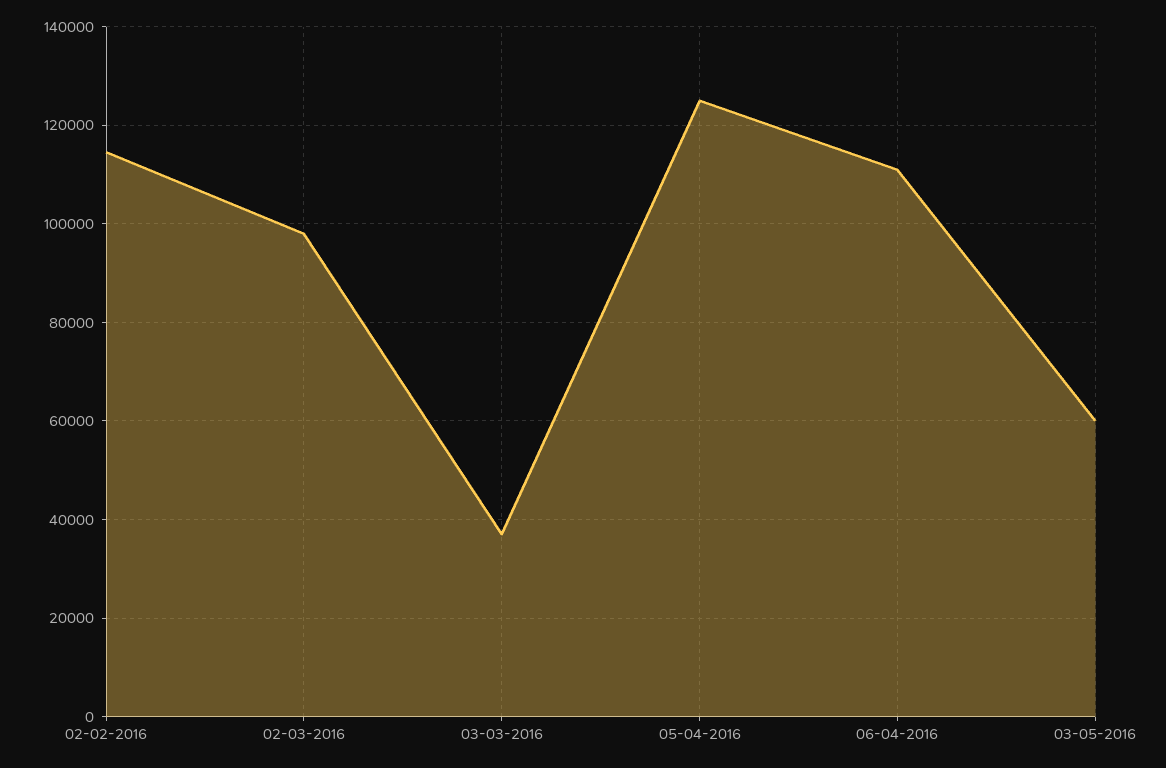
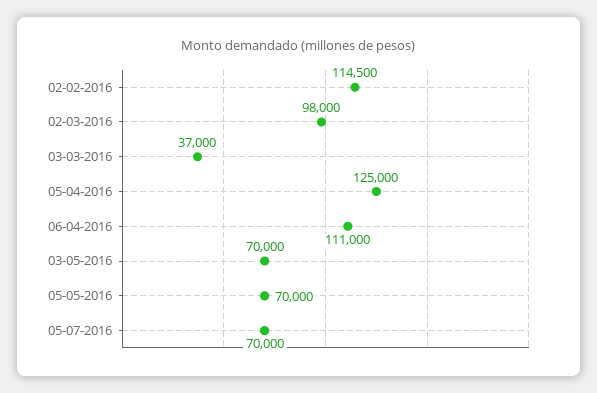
03-05-2016: 60000 -> 70000
05-05-2016: none -> 70000
05-07-2016: none -> 70000

